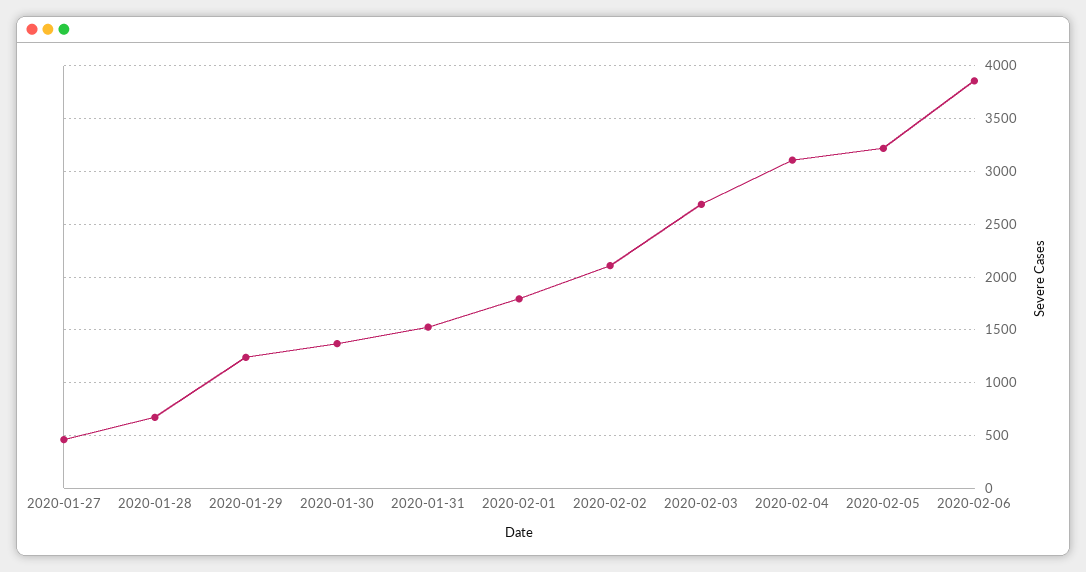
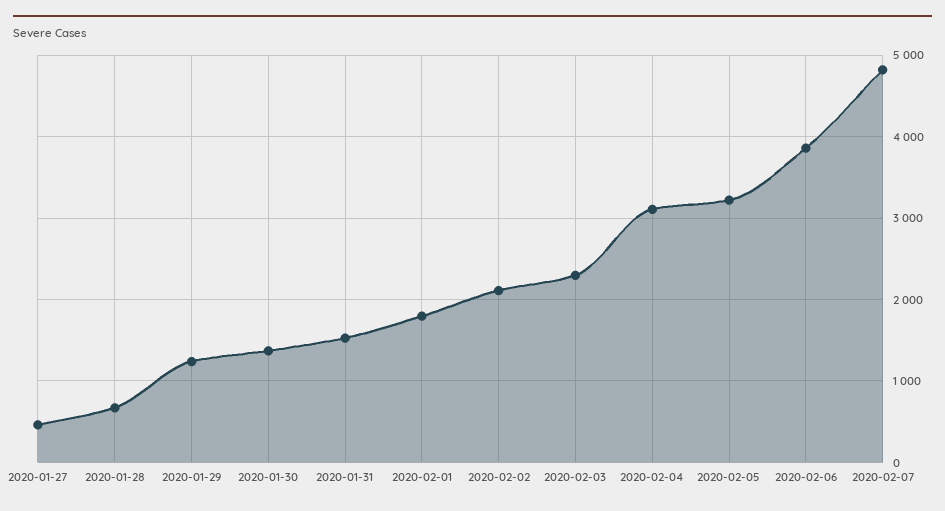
2020-02-03: 2700 -> 2300
2020-02-07: none -> 4800

